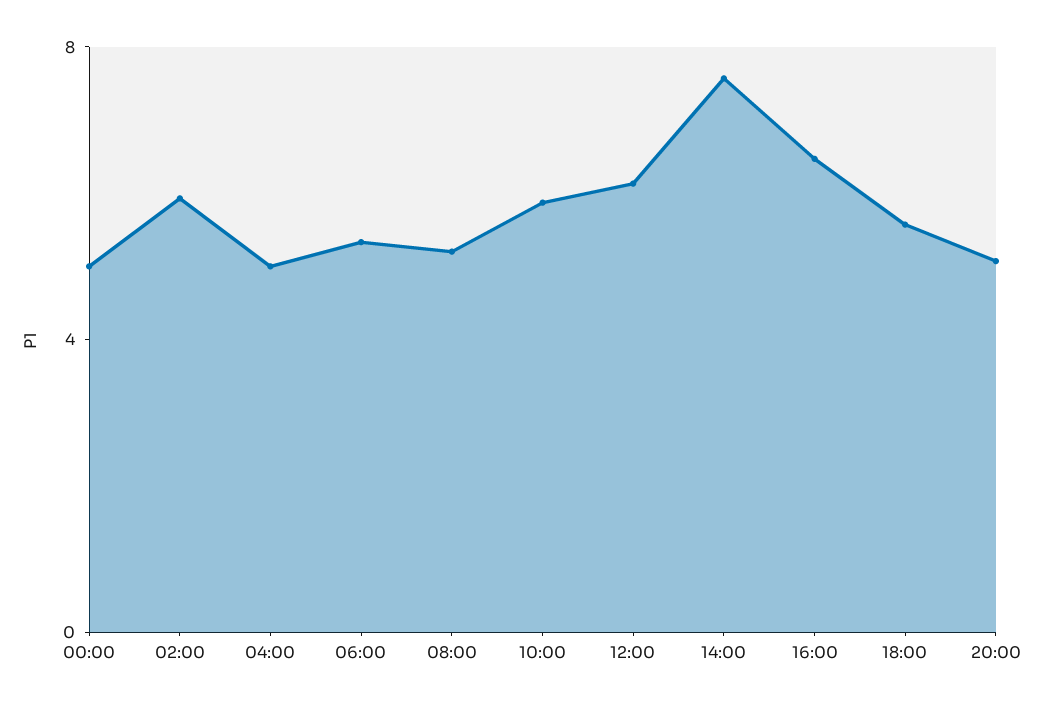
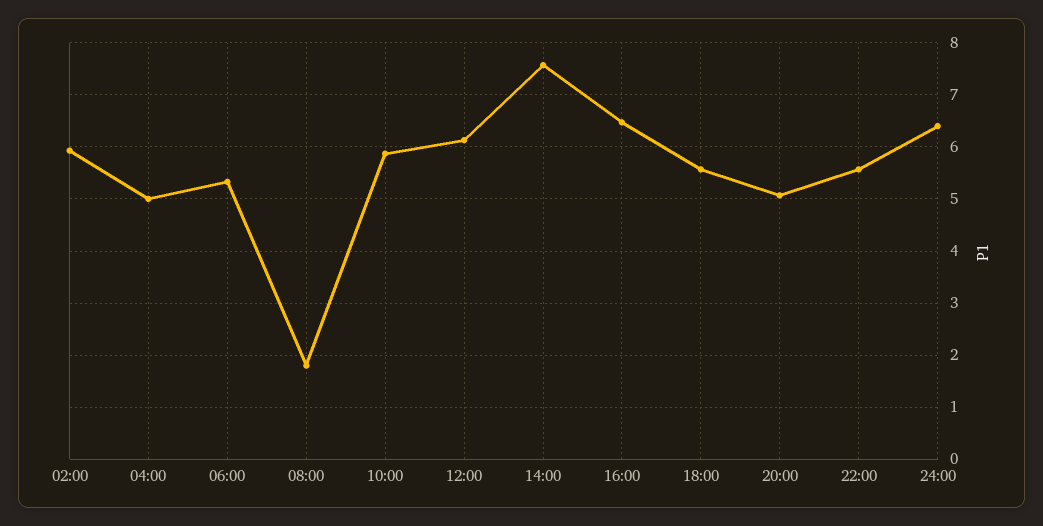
00:00: 5 -> none
08:00: 5 -> 1.8
22:00: none -> 5.6
24:00: none -> 6.4

